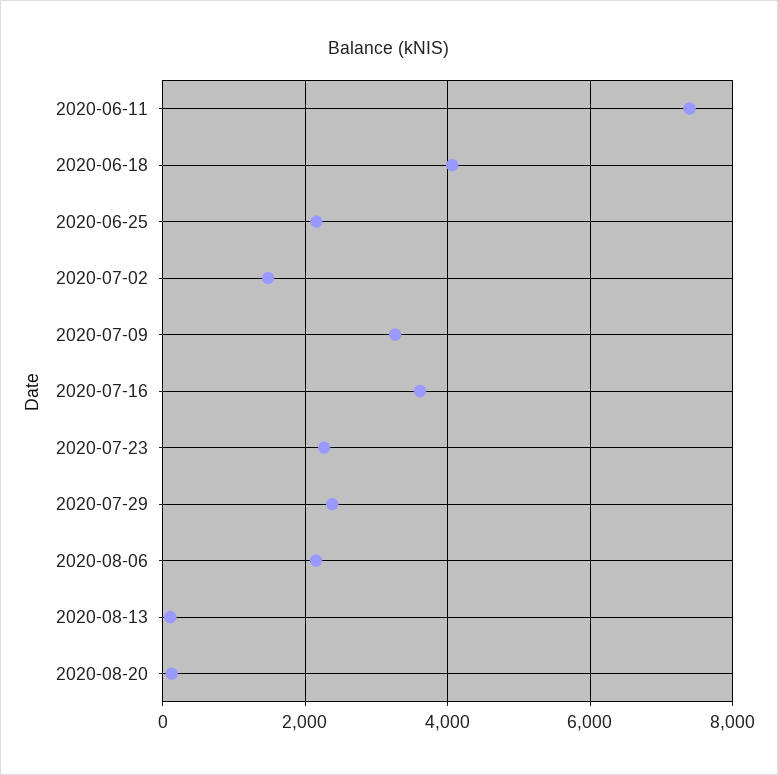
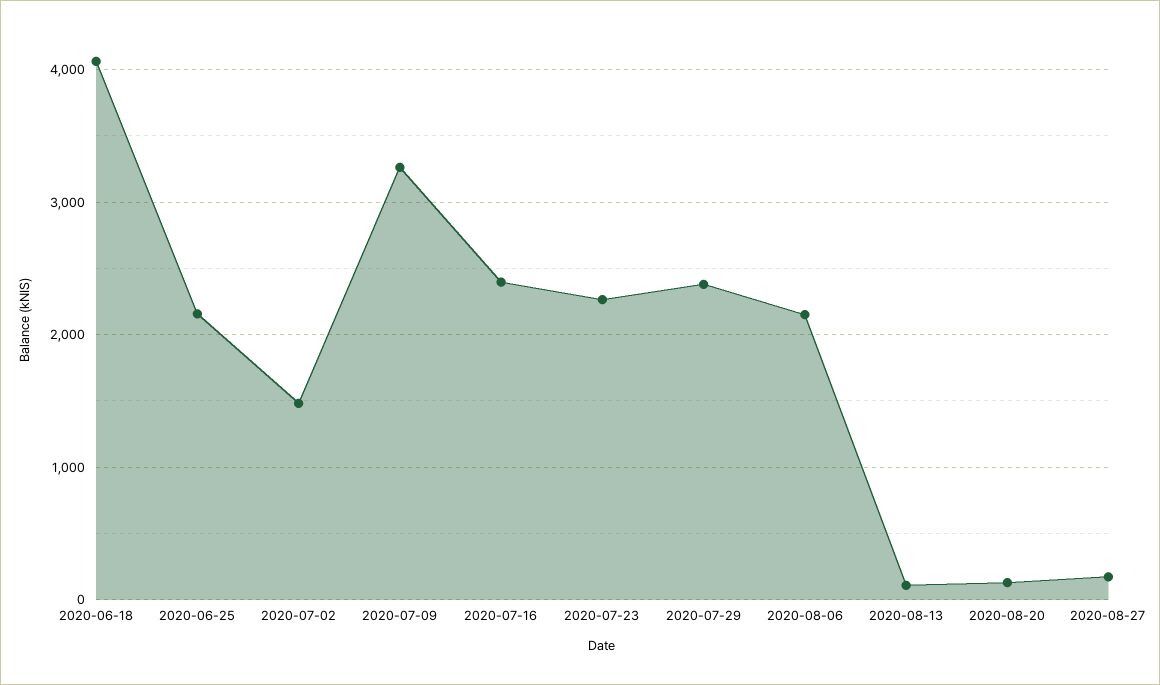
2020-06-11: 7400 -> none
2020-07-16: 3600 -> 2400
2020-08-27: none -> 200

